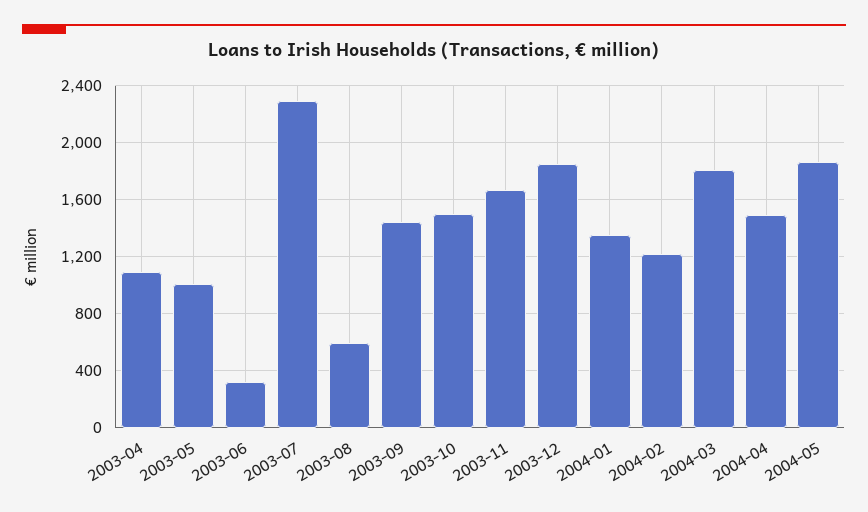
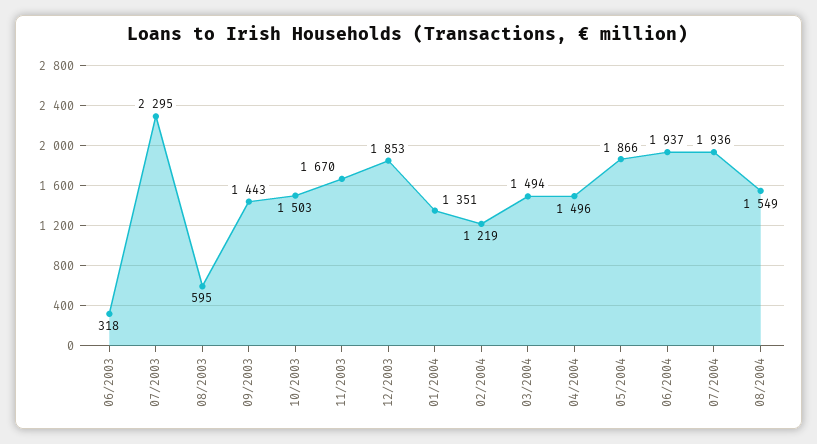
2003-04: 1100 -> none
2003-05: 1000 -> none
2004-03: 1800 -> 1494
06/2004: none -> 1937
07/2004: none -> 1936
08/2004: none -> 1549

